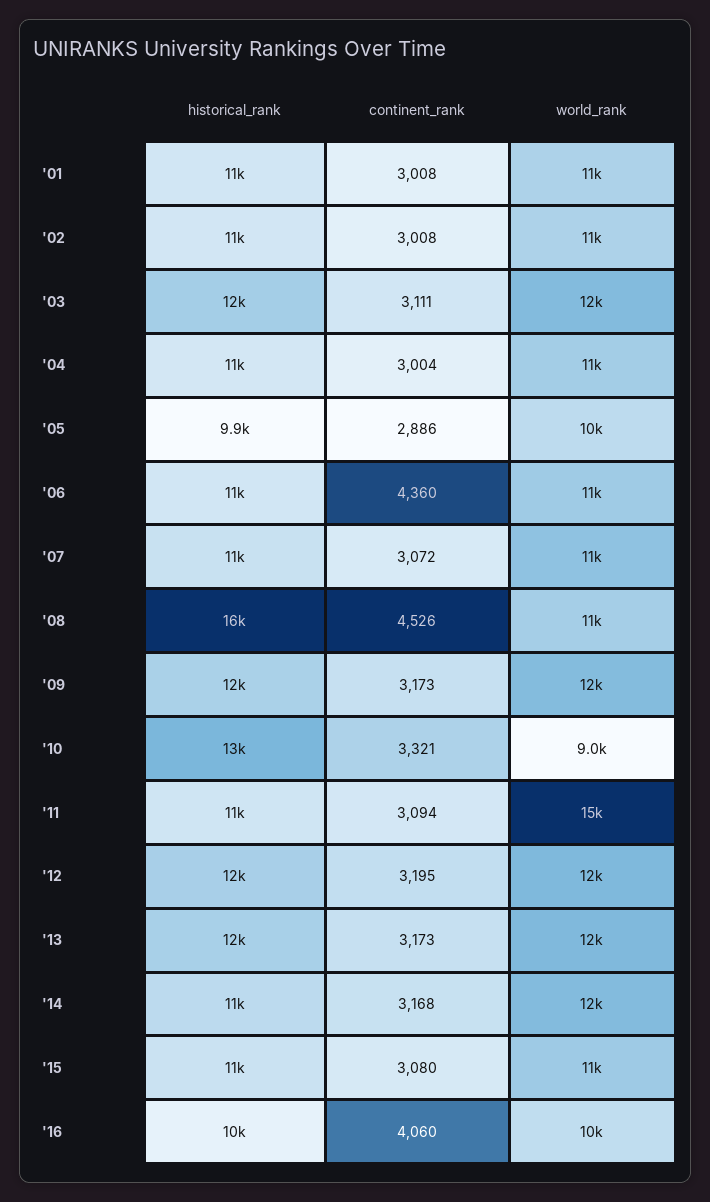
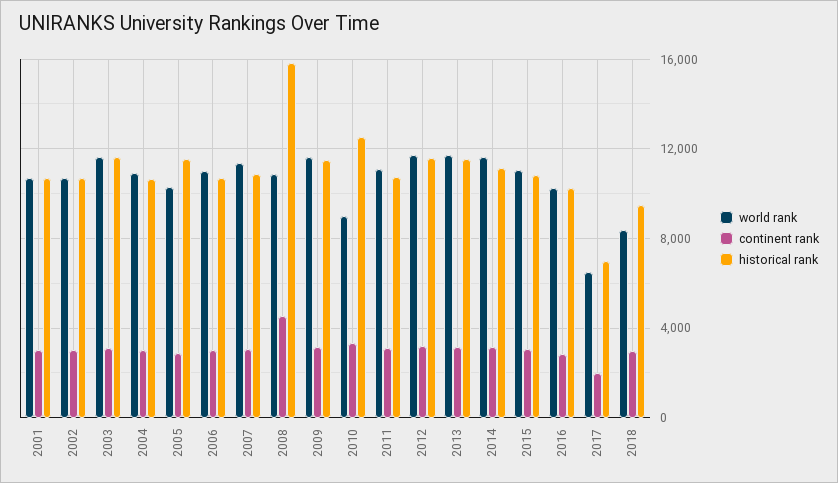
historical_rank, '05: 9900 -> 11500
continent_rank, '06: 4360 -> 3000
world_rank, '11: 15000 -> 11000
continent_rank, '16: 4060 -> 3000
world_rank, 2017: none -> 6500
continent_rank, 2017: none -> 2000
historical_rank, 2017: none -> 7000
world_rank, 2018: none -> 8500
continent_rank, 2018: none -> 3000
historical_rank, 2018: none -> 9500

